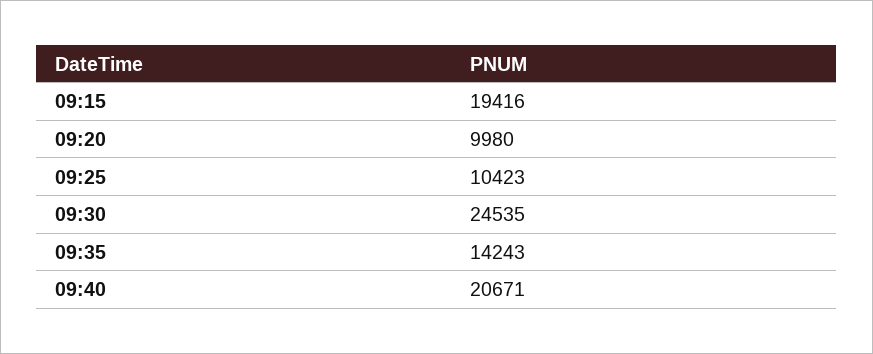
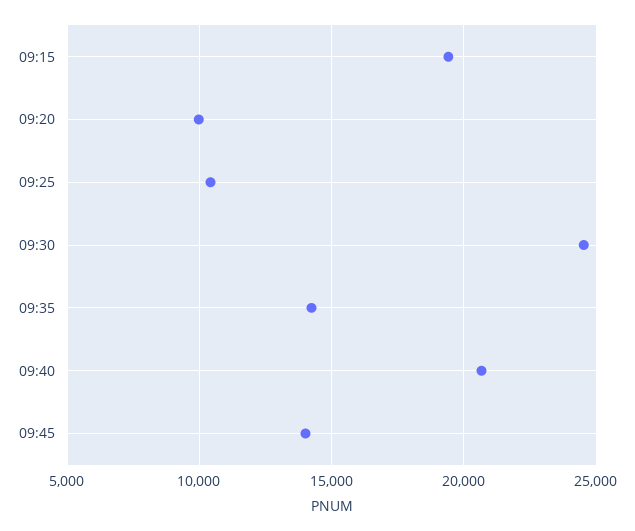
09:45: none -> 14000

